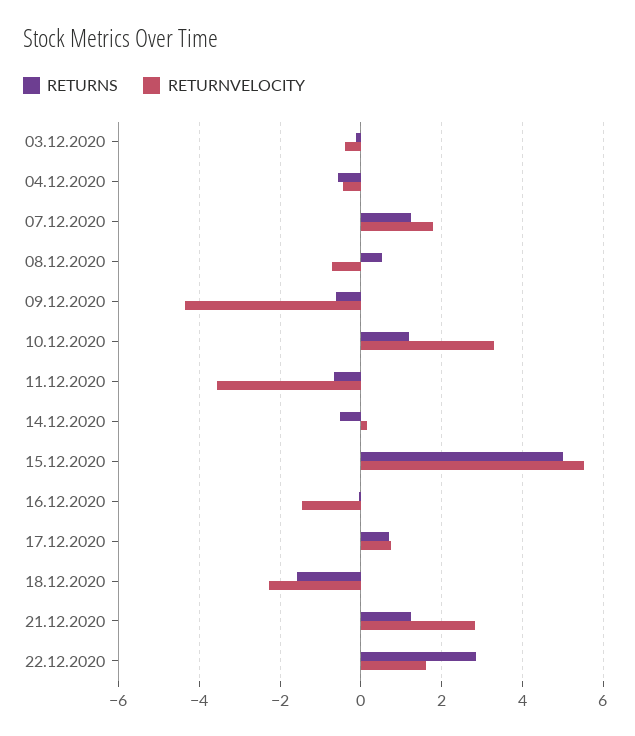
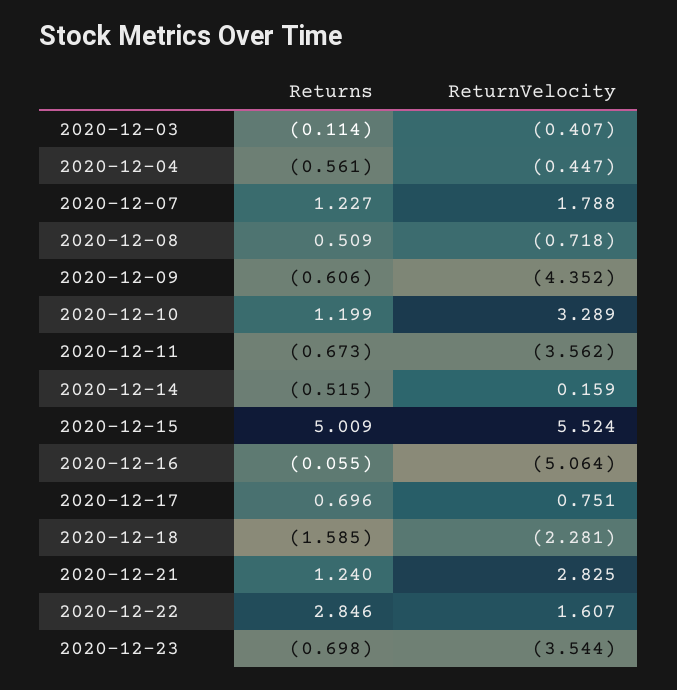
RETURNVELOCITY, 16.12.2020: -1.4 -> -5.064
RETURNS, 2020-12-23: none -> -0.698
RETURNVELOCITY, 2020-12-23: none -> -3.544

